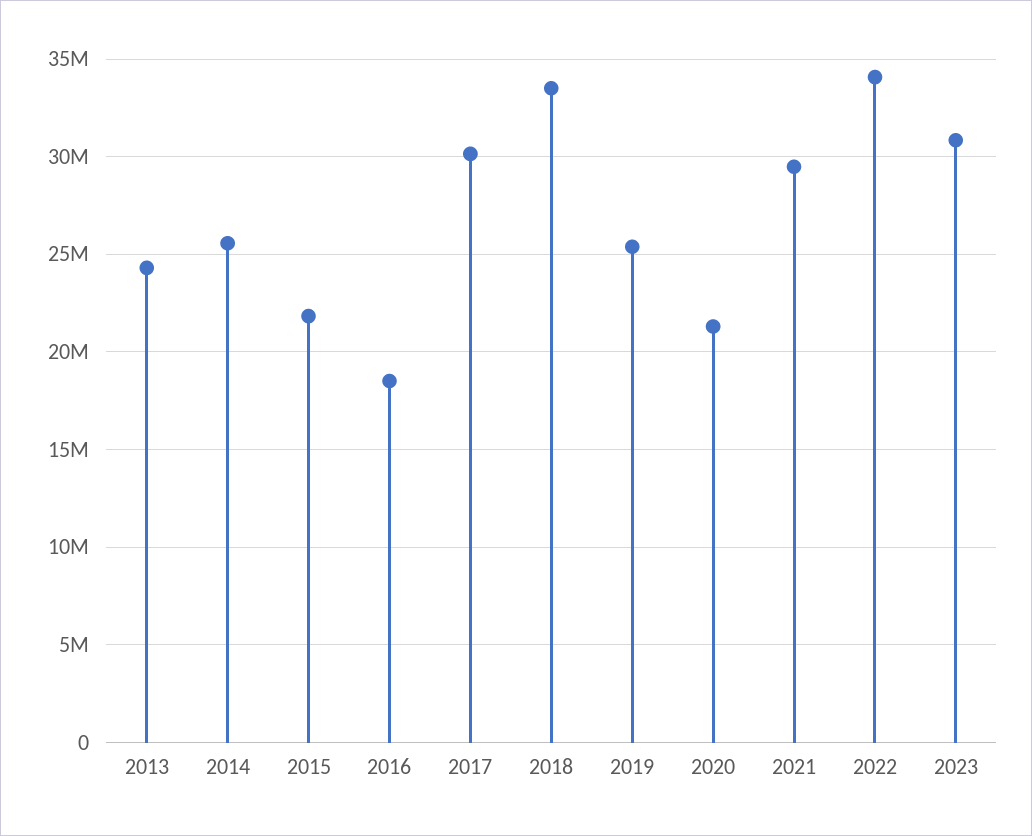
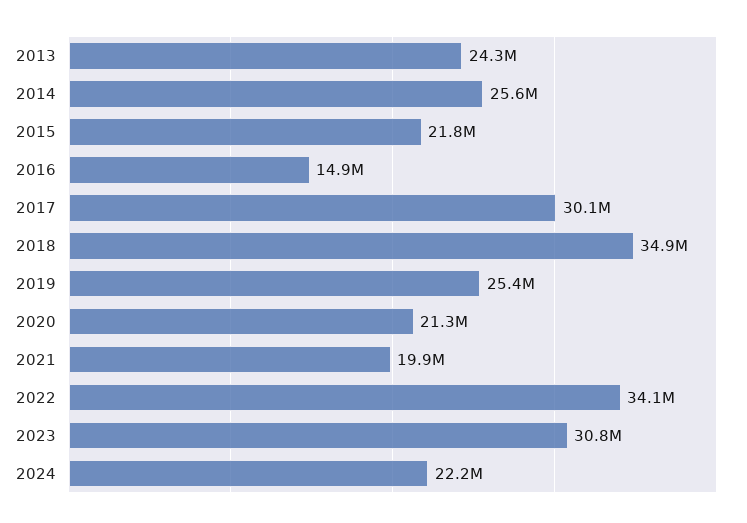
2016: 18500000 -> 14900000
2018: 33500000 -> 34900000
2021: 29500000 -> 19900000
2024: none -> 22200000

